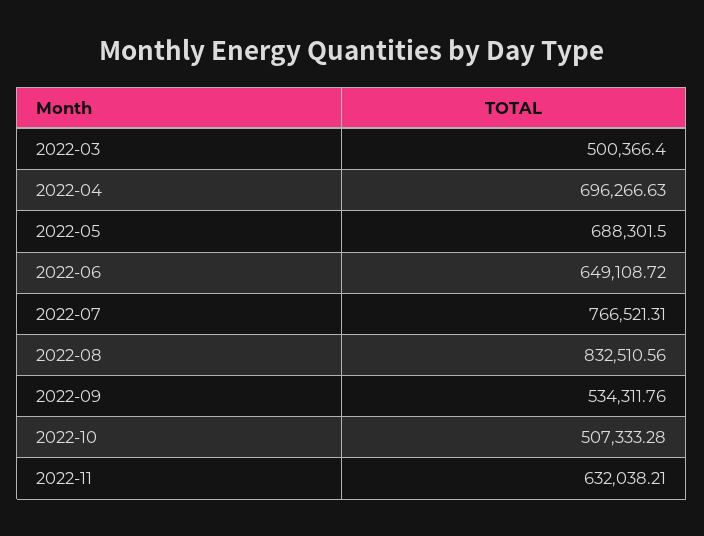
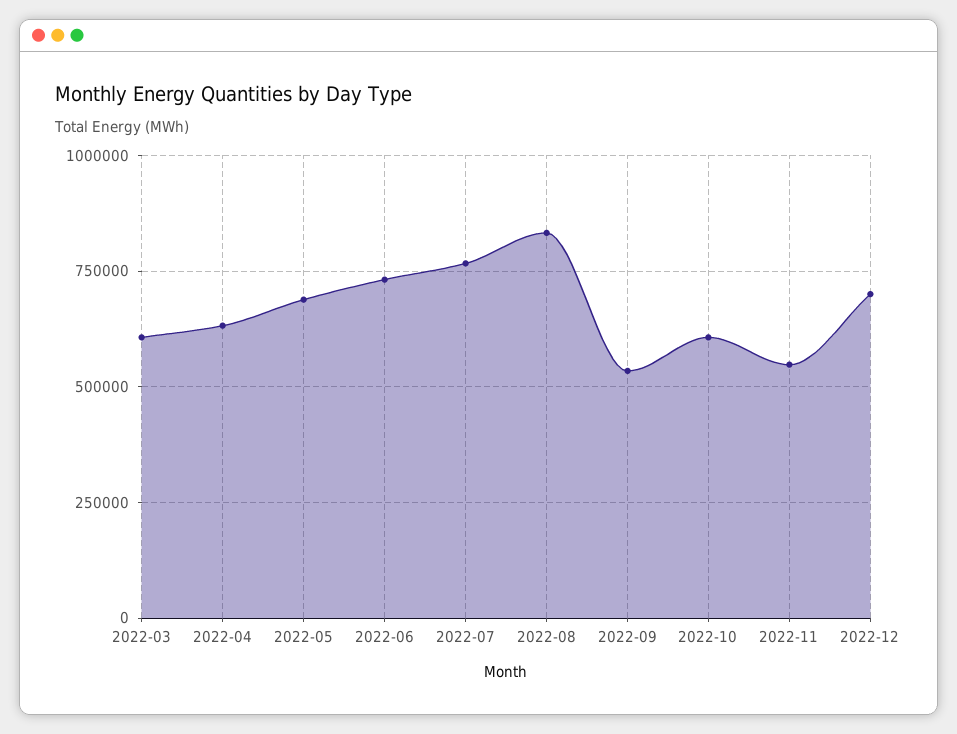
2022-03: 500366.4 -> 600000
2022-04: 696266.63 -> 625000
2022-06: 649108.72 -> 725000
2022-10: 507333.28 -> 600000
2022-11: 632038.21 -> 550000
2022-12: none -> 700000

